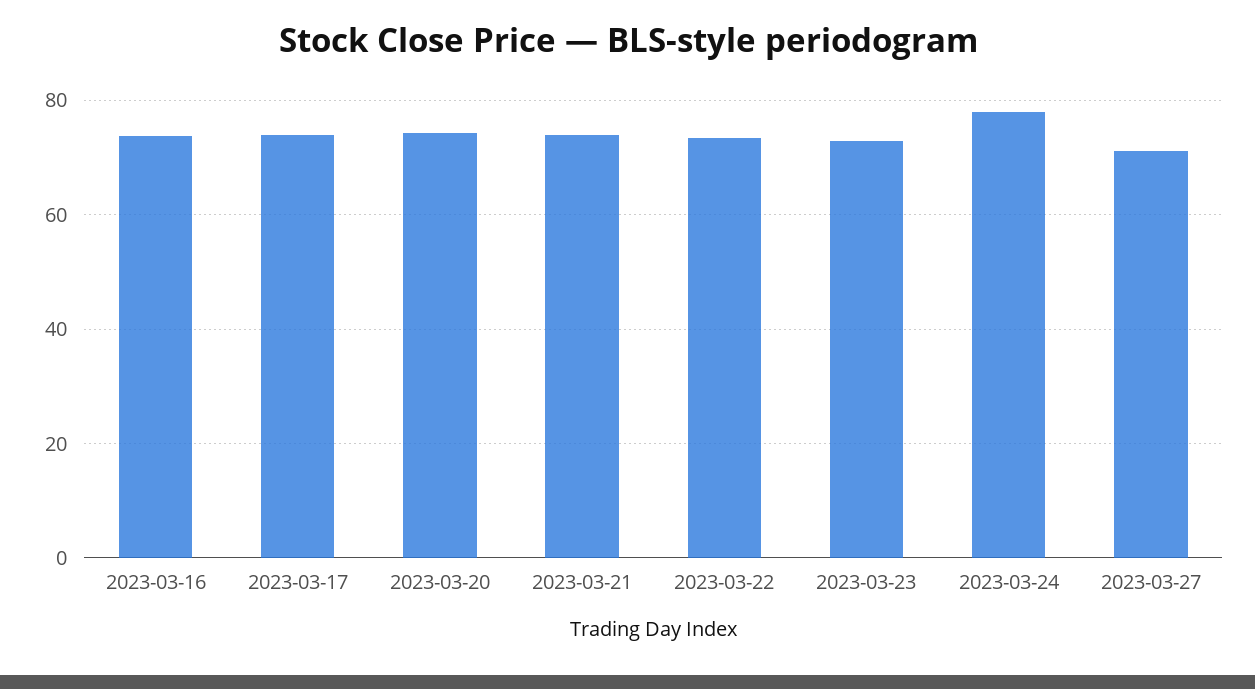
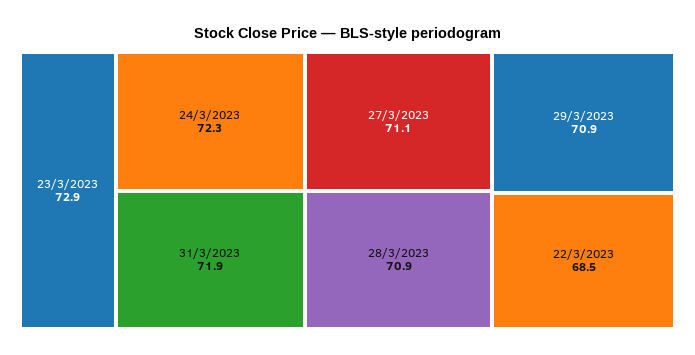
2023-03-16: 74 -> none
2023-03-17: 74 -> none
2023-03-20: 74 -> none
2023-03-21: 74 -> none
2023-03-22: 74 -> 68.5
2023-03-24: 78 -> 72.3
31/3/2023: none -> 71.9
28/3/2023: none -> 70.9
29/3/2023: none -> 70.9

